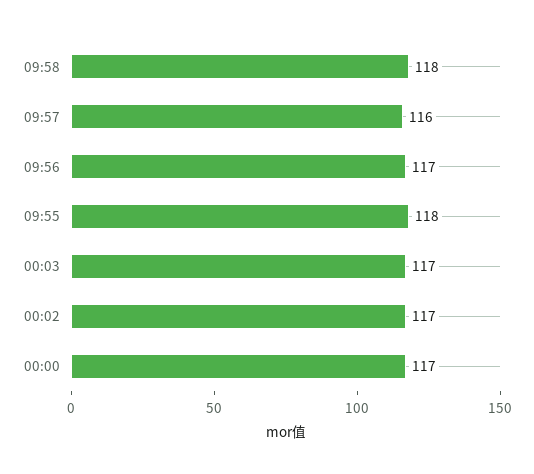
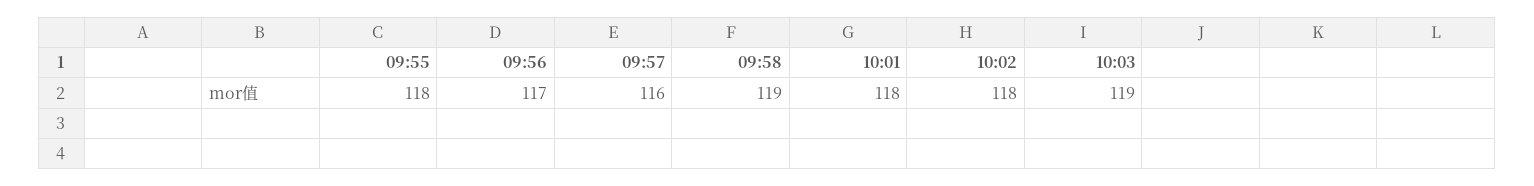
09:58: 118 -> 119
00:03: 117 -> none
00:02: 117 -> none
00:00: 117 -> none
10:01: none -> 118
10:02: none -> 118
10:03: none -> 119

